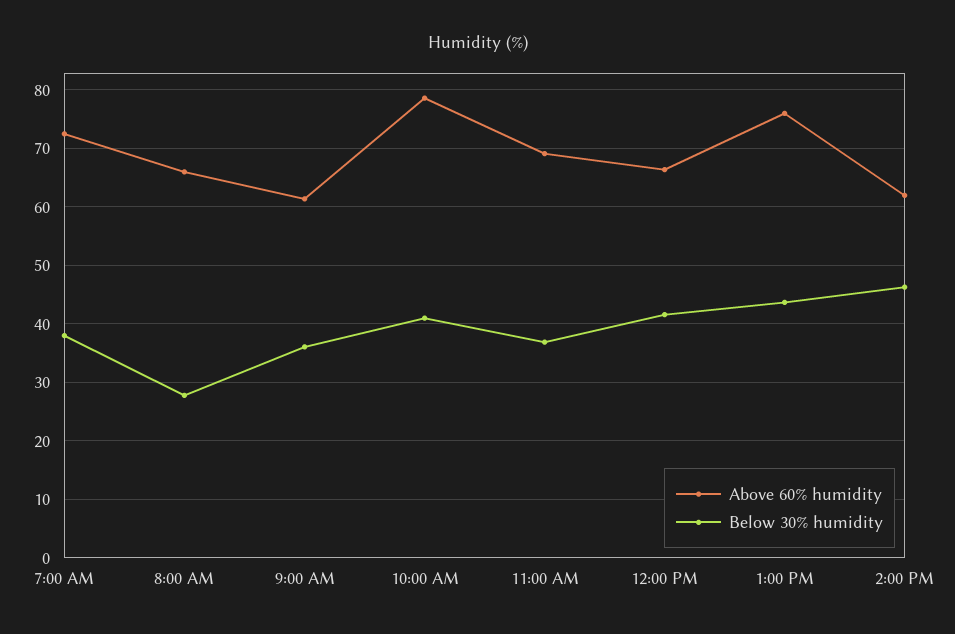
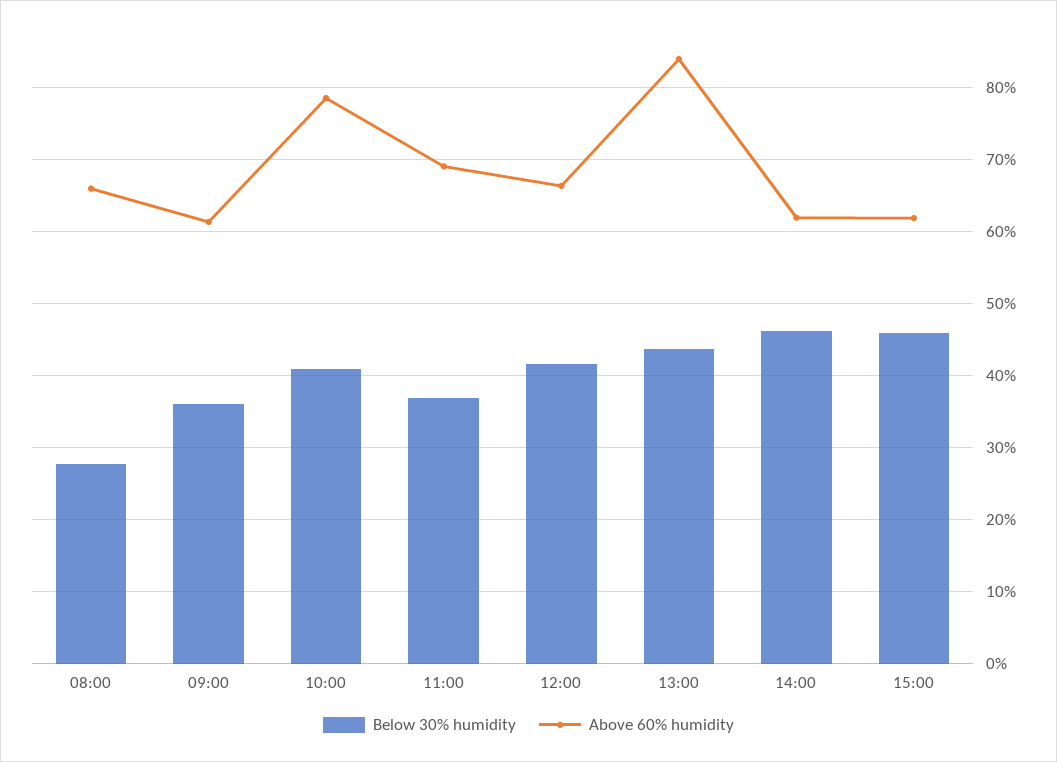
Above 60% humidity, 7:00 AM: 72 -> none
Below 30% humidity, 7:00 AM: 38 -> none
Above 60% humidity, 1:00 PM: 76 -> 84
Below 30% humidity, 15:00: none -> 46
Above 60% humidity, 15:00: none -> 62

